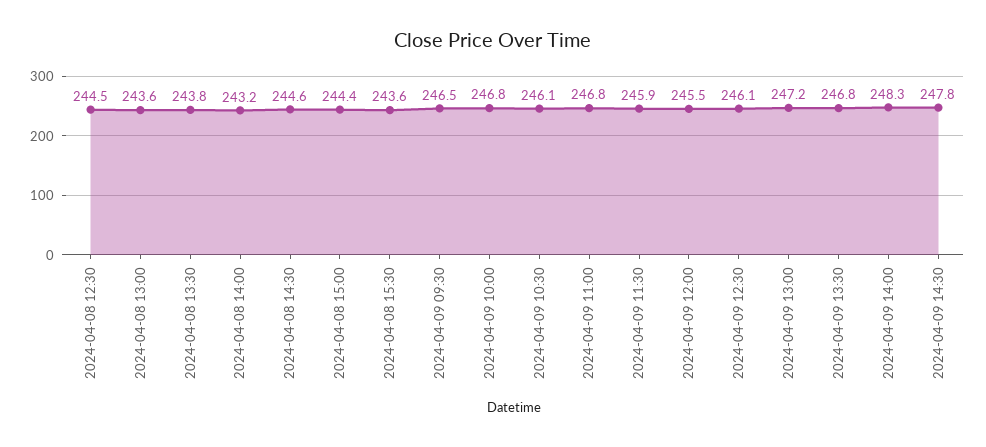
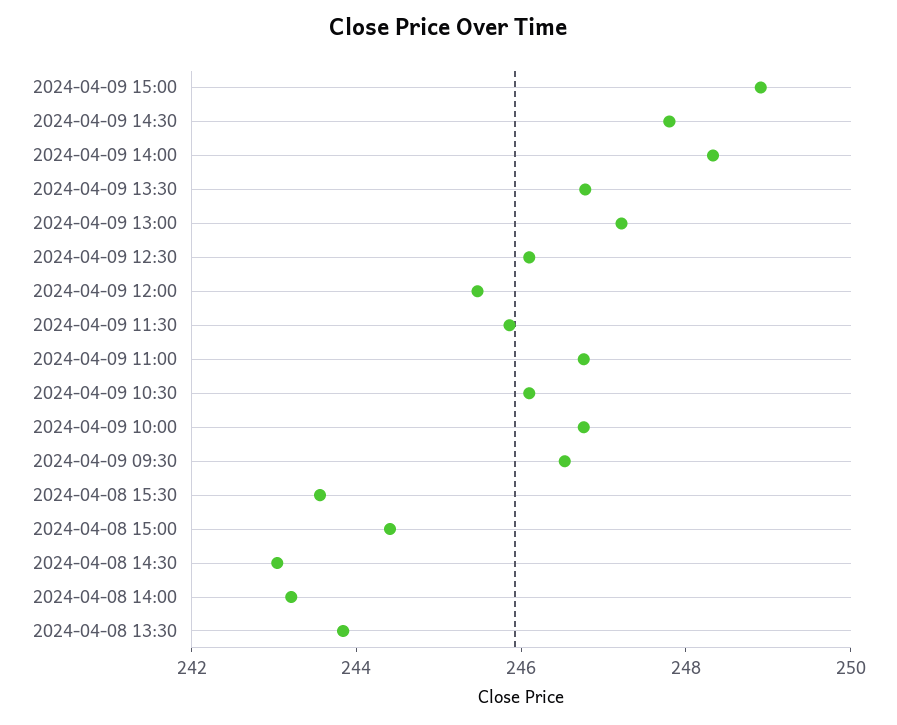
2024-04-08 12:30: 244.5 -> none
2024-04-08 13:00: 243.6 -> none
2024-04-08 14:30: 244.6 -> 243
2024-04-09 15:00: none -> 249

